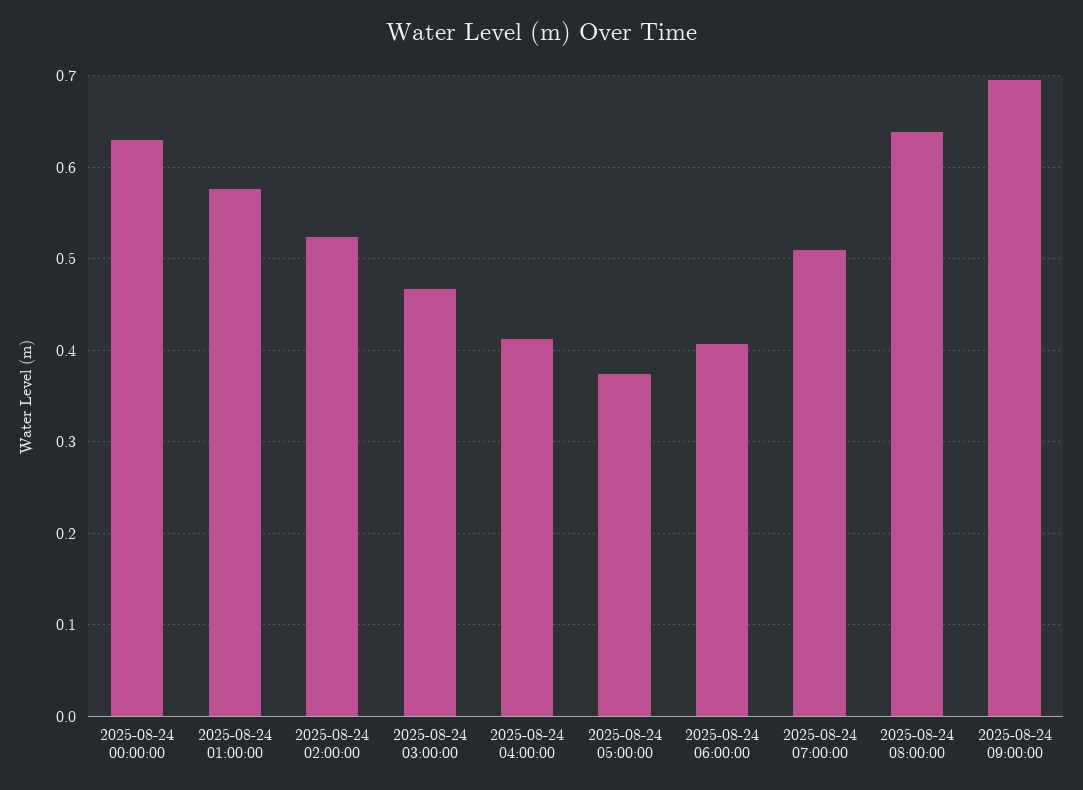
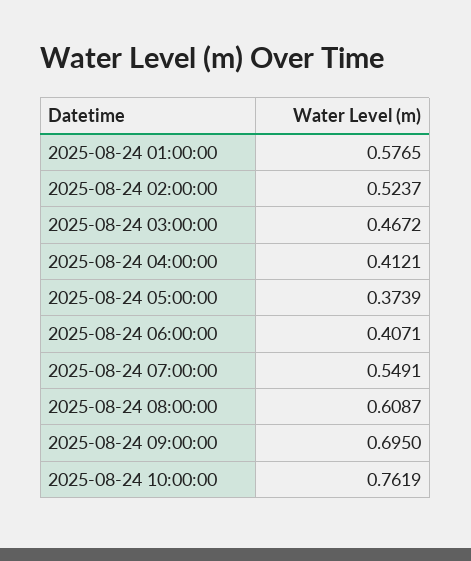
2025-08-24 00:00:00: 0.63 -> none
2025-08-24 07:00:00: 0.51 -> 0.5491
2025-08-24 08:00:00: 0.64 -> 0.6087
2025-08-24 10:00:00: none -> 0.7619

